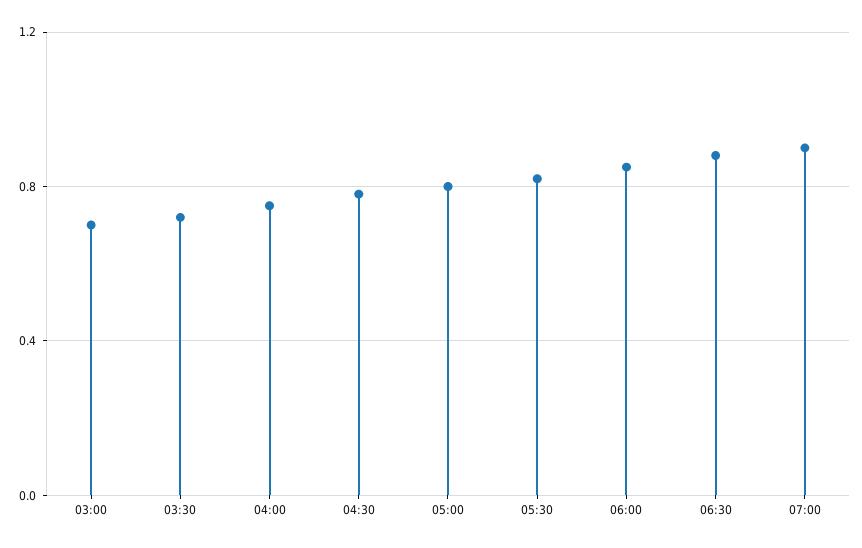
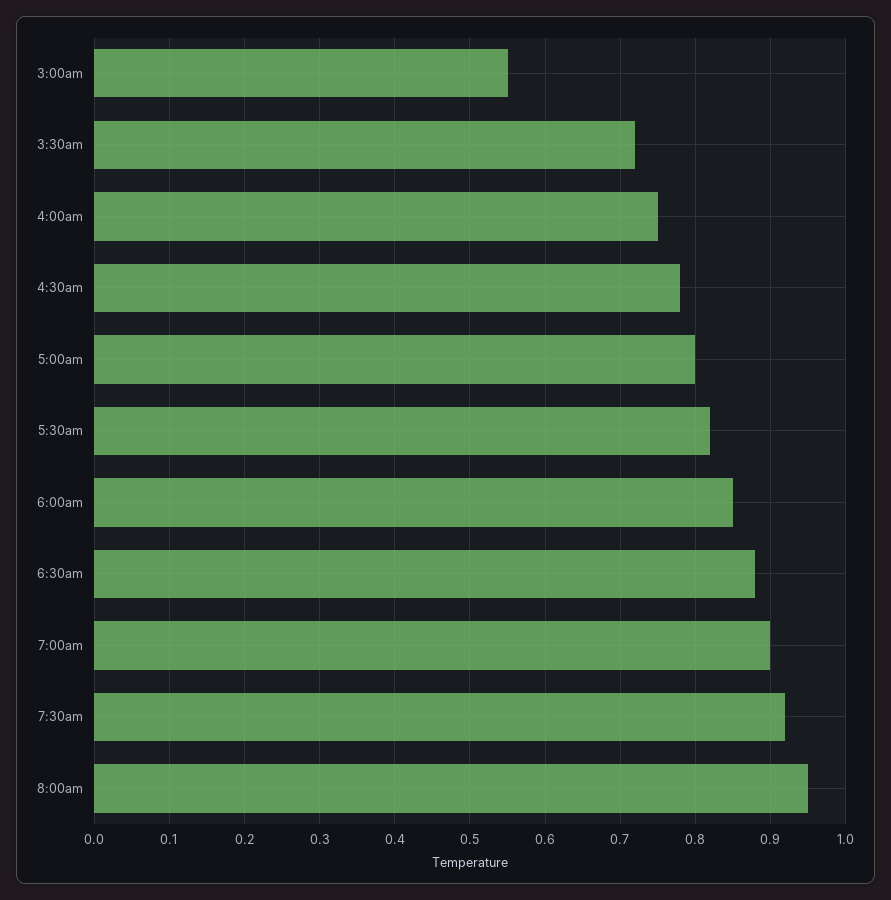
03:00: 0.7 -> 0.55
7:30am: none -> 0.92
8:00am: none -> 0.95

